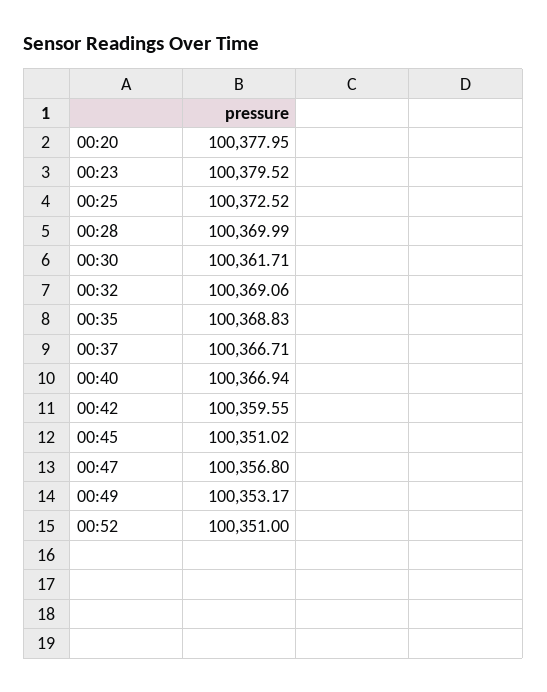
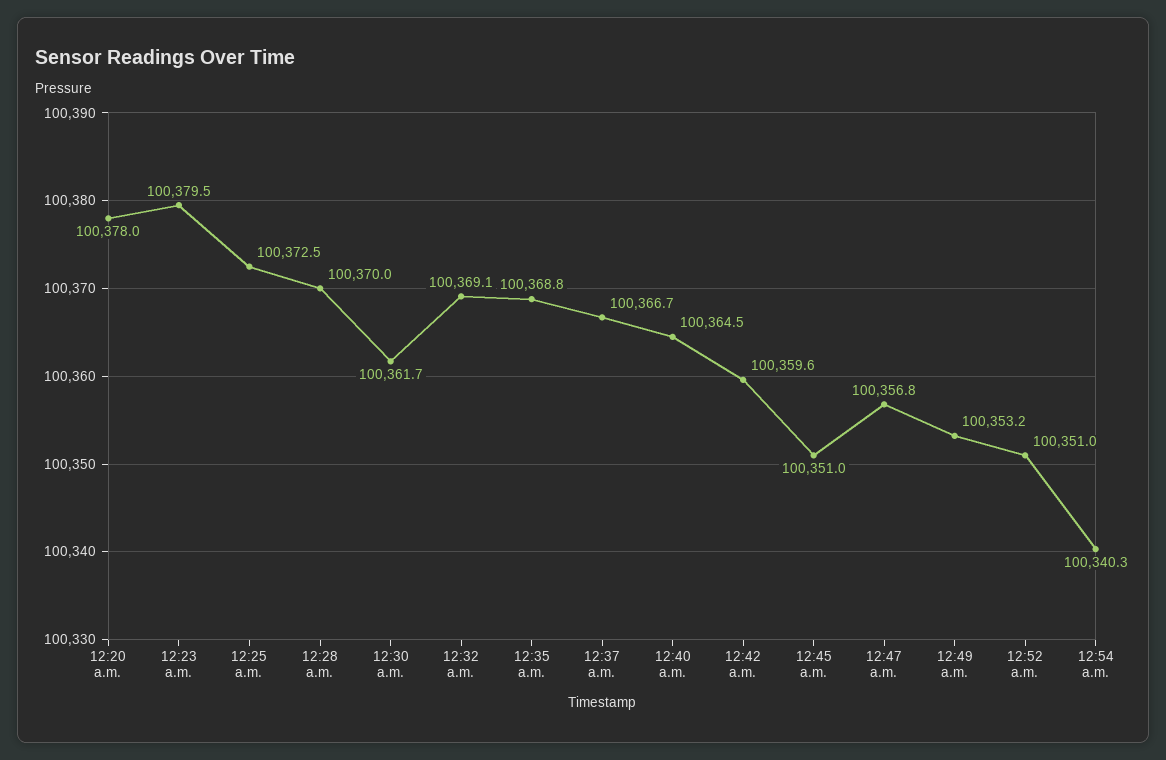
00:40: 100366.94 -> 100364.5
12:54 a.m.: none -> 100340.3

